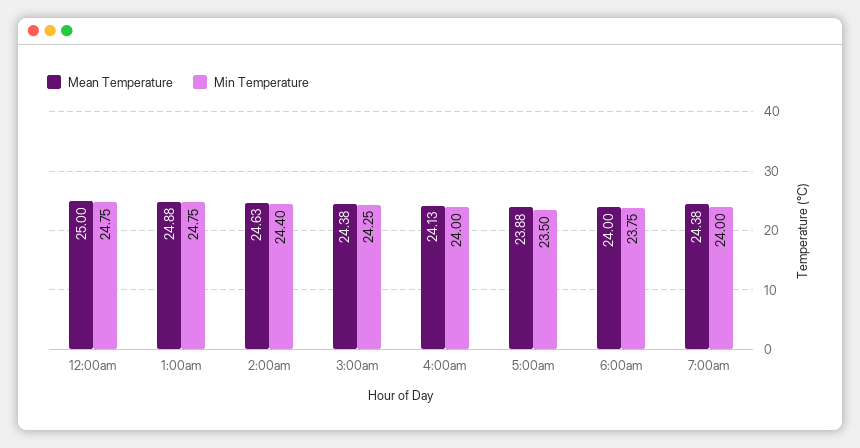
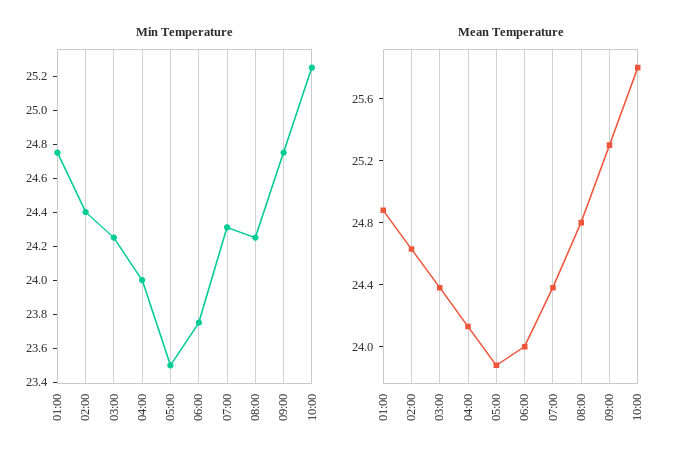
Mean Temperature, 12:00am: 25 -> none
Min Temperature, 12:00am: 24.75 -> none
Min Temperature, 7:00am: 24 -> 24.3
Min Temperature, 08:00: none -> 24.25
Min Temperature, 09:00: none -> 24.75
Min Temperature, 10:00: none -> 25.25
Mean Temperature, 08:00: none -> 24.8
Mean Temperature, 09:00: none -> 25.3
Mean Temperature, 10:00: none -> 25.8

